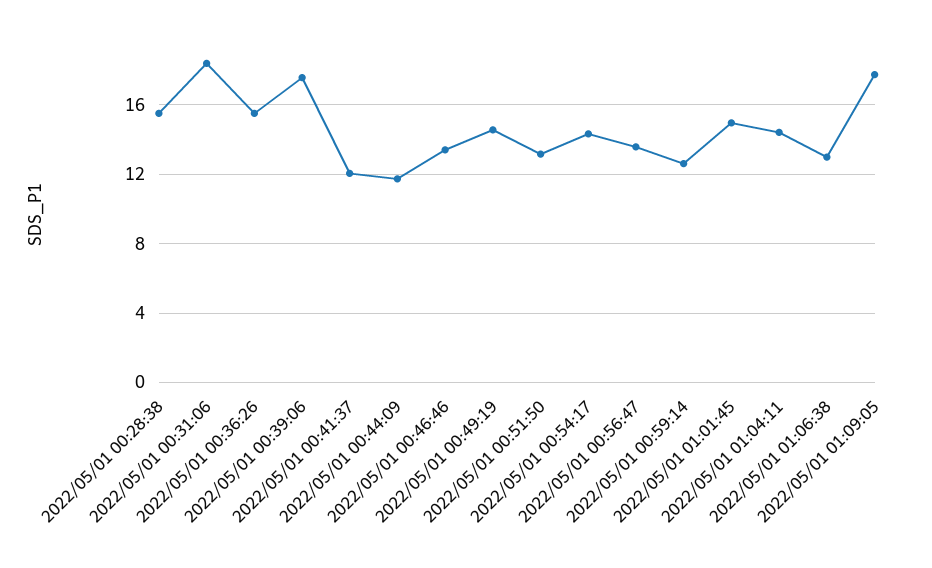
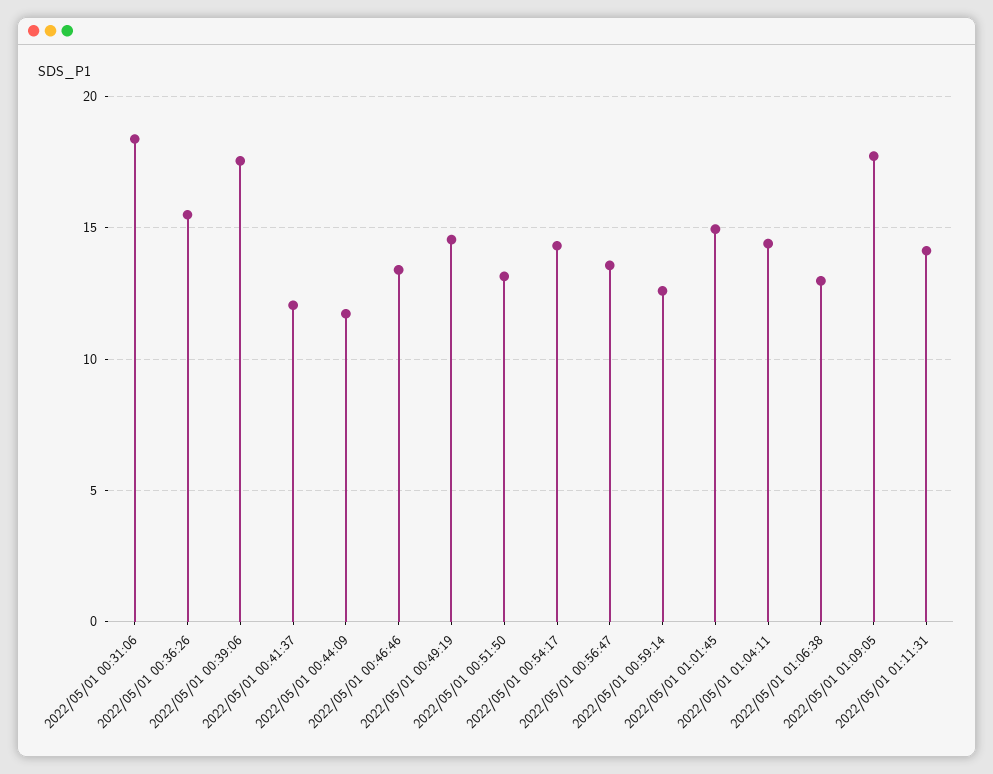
2022/05/01 00:28:38: 15.5 -> none
2022/05/01 01:11:31: none -> 14

